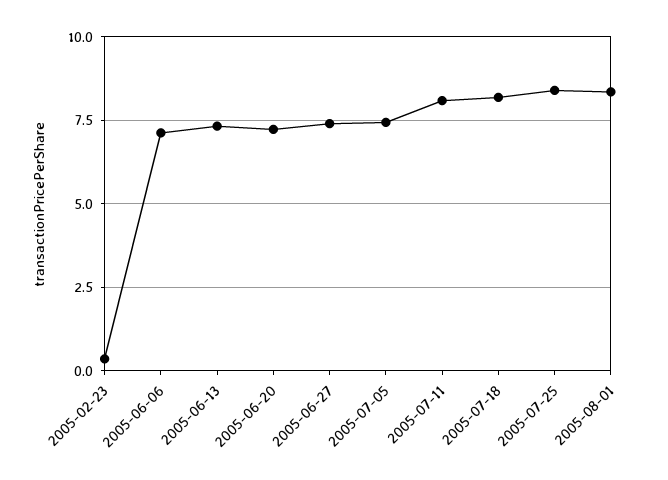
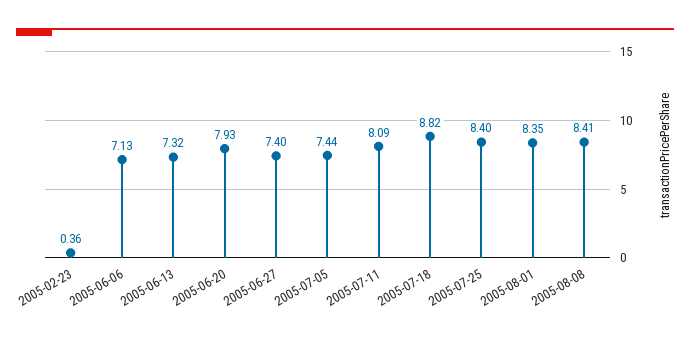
2005-06-20: 7.25 -> 7.93
2005-07-18: 8.25 -> 8.82
2005-08-08: none -> 8.41

